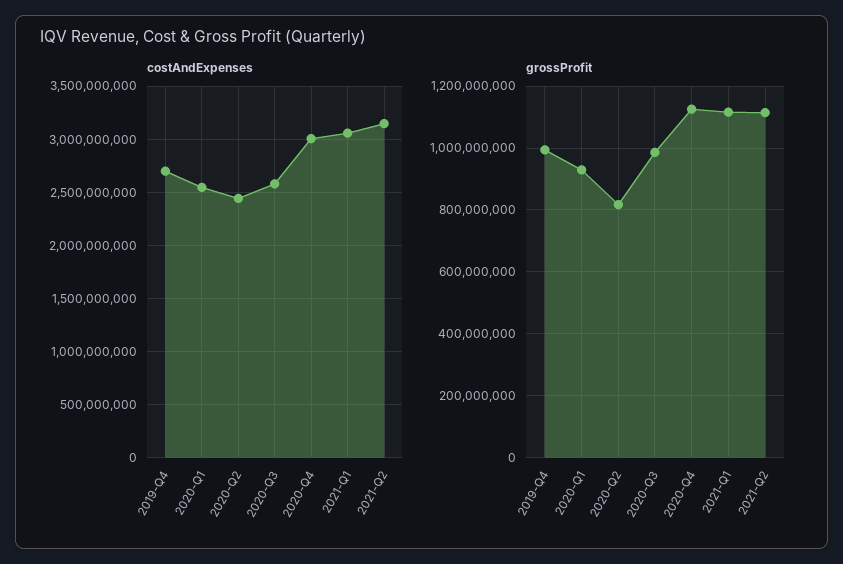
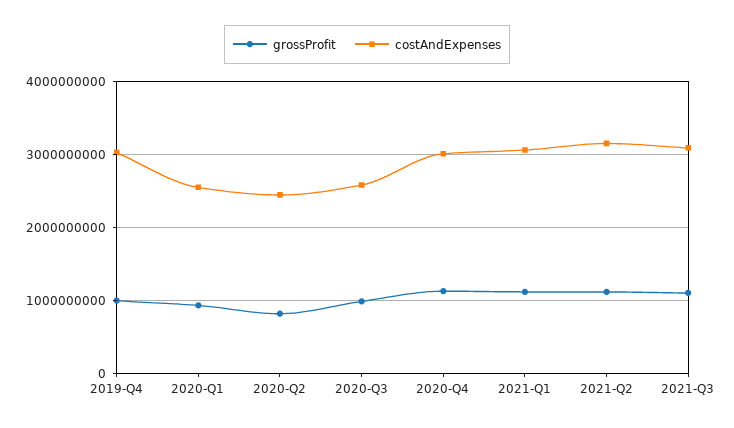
costAndExpenses, 2019-Q4: 2700000000 -> 3000000000
grossProfit, 2021-Q3: none -> 1100000000
costAndExpenses, 2021-Q3: none -> 3100000000

